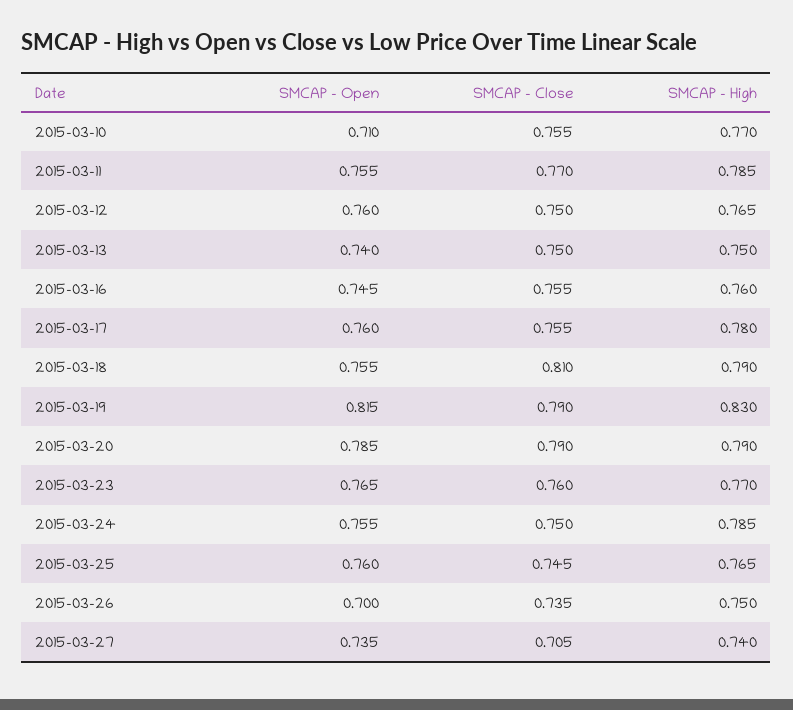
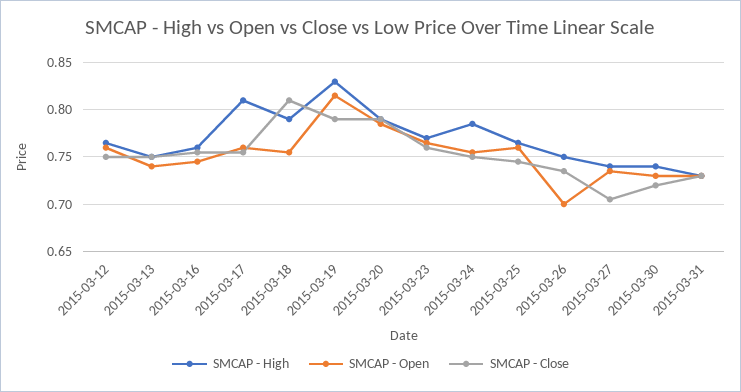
SMCAP - Open, 2015-03-10: 0.71 -> none
SMCAP - Close, 2015-03-10: 0.755 -> none
SMCAP - High, 2015-03-10: 0.77 -> none
SMCAP - Open, 2015-03-11: 0.755 -> none
SMCAP - Close, 2015-03-11: 0.77 -> none
SMCAP - High, 2015-03-11: 0.785 -> none
SMCAP - High, 2015-03-17: 0.78 -> 0.81
SMCAP - High, 2015-03-30: none -> 0.74
SMCAP - Open, 2015-03-30: none -> 0.73
SMCAP - Close, 2015-03-30: none -> 0.72
SMCAP - High, 2015-03-31: none -> 0.73
SMCAP - Open, 2015-03-31: none -> 0.73
SMCAP - Close, 2015-03-31: none -> 0.73

